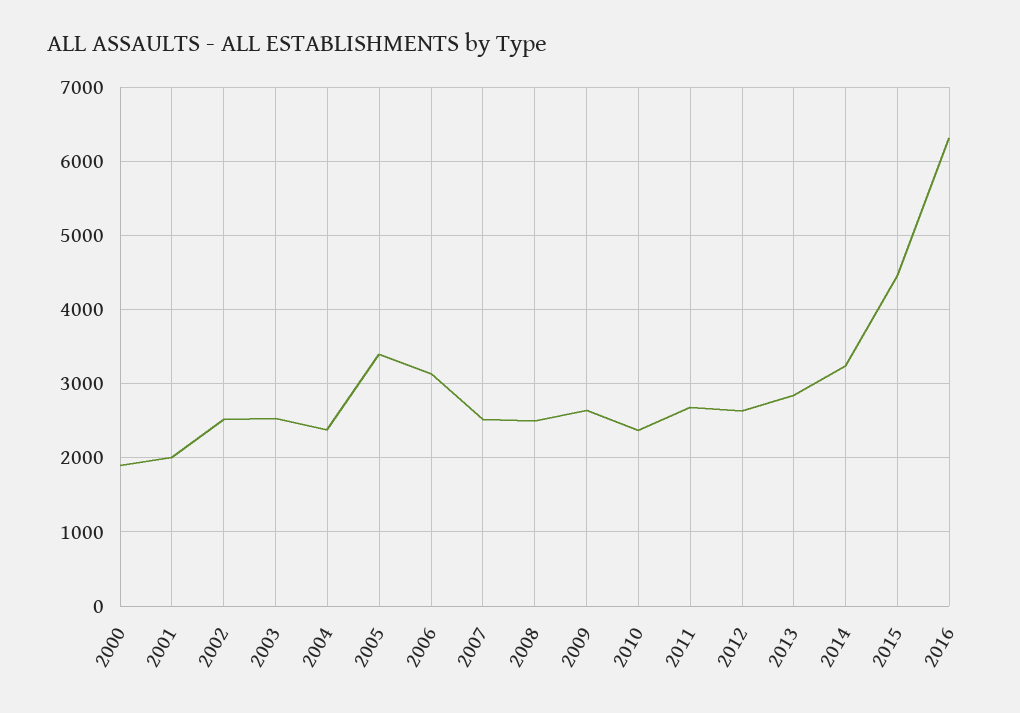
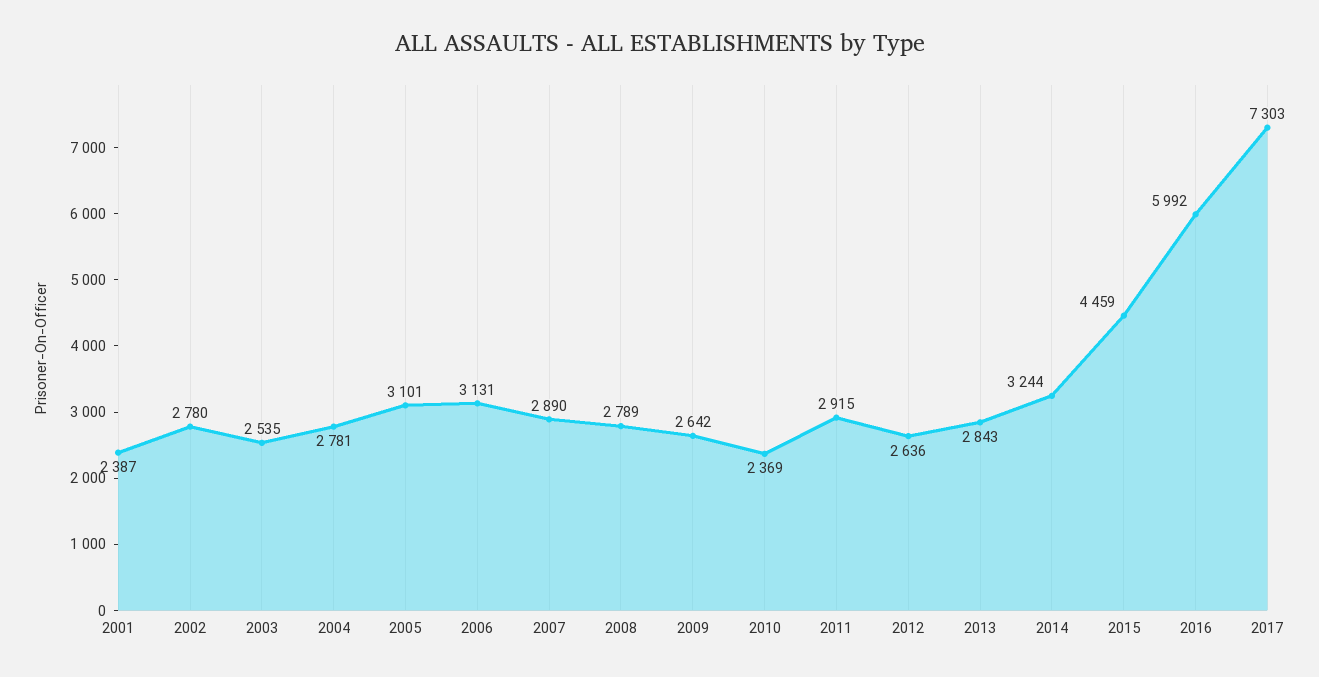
2000: 1900 -> none
2001: 2000 -> 2387
2002: 2500 -> 2780
2004: 2400 -> 2781
2005: 3400 -> 3101
2007: 2500 -> 2890
2008: 2500 -> 2789
2011: 2700 -> 2915
2016: 6300 -> 5992
2017: none -> 7303

